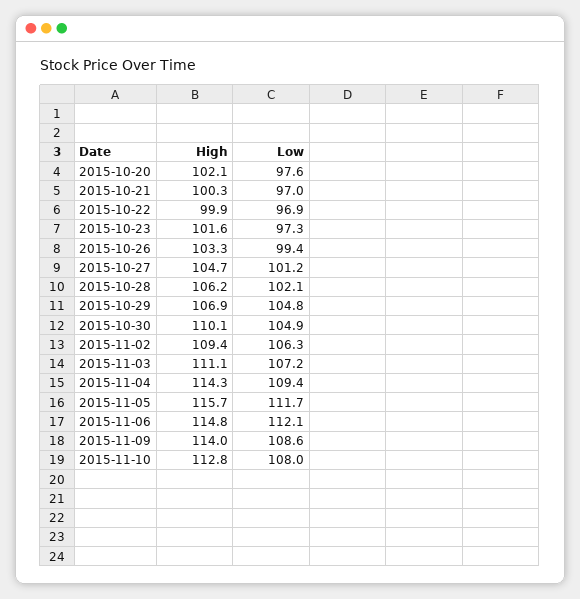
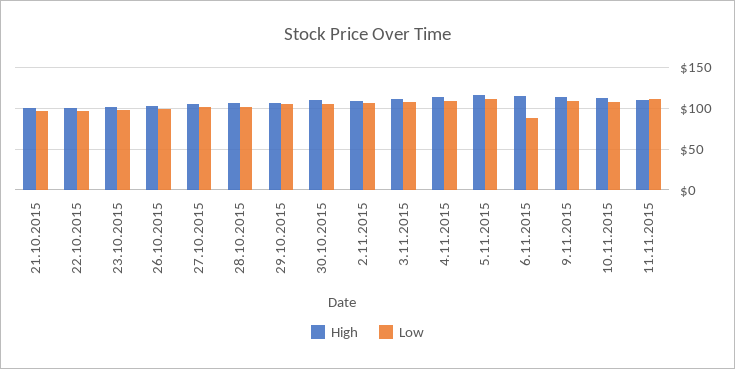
High, 2015-10-20: 102.1 -> none
Low, 2015-10-20: 97.6 -> none
Low, 2015-11-06: 112.1 -> 90
High, 11.11.2015: none -> 110
Low, 11.11.2015: none -> 110

